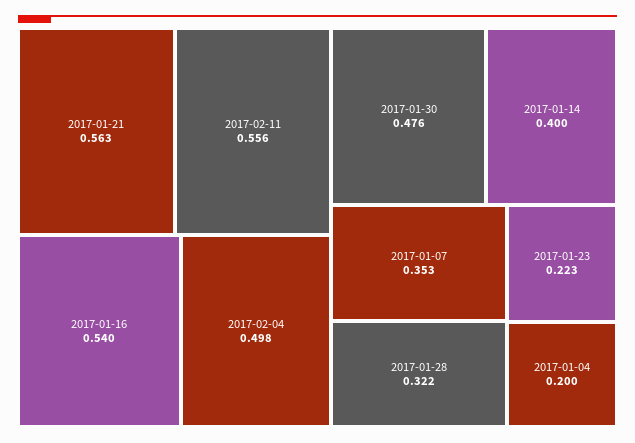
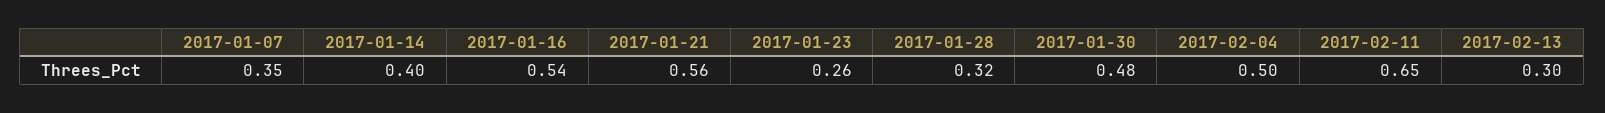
2017-02-11: 0.556 -> 0.65
2017-01-23: 0.223 -> 0.26
2017-01-04: 0.2 -> none
2017-02-13: none -> 0.3

